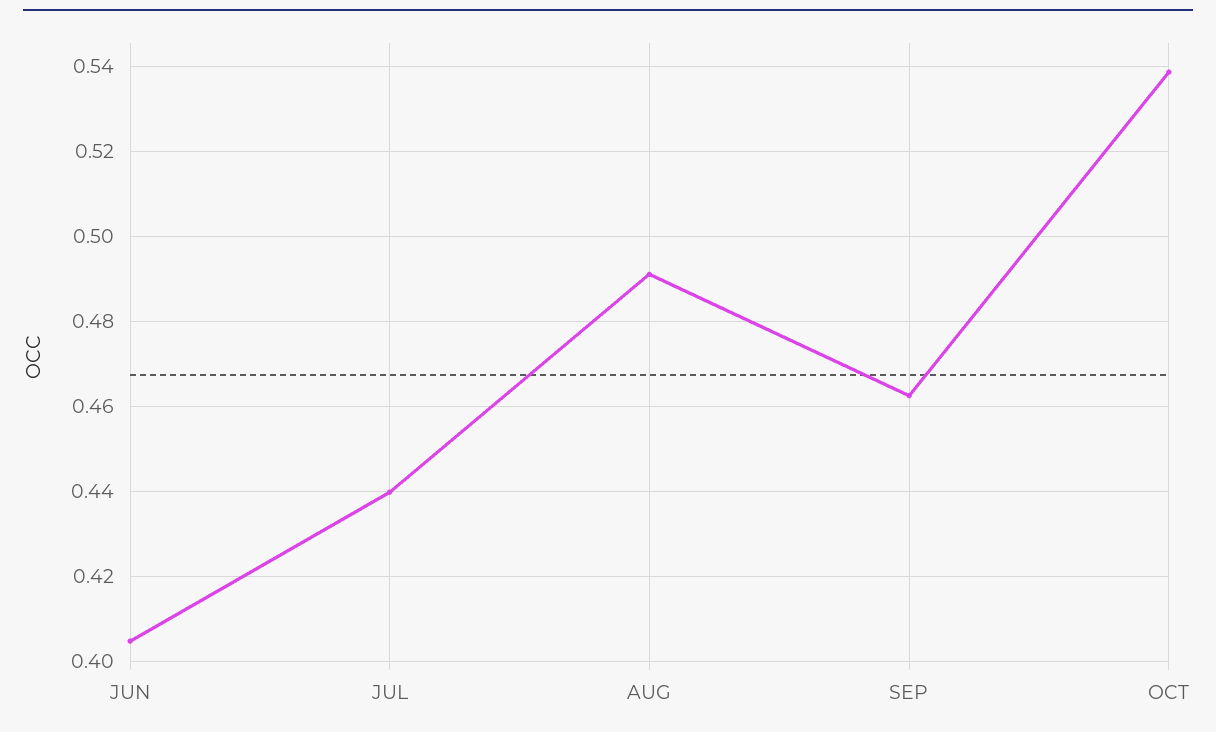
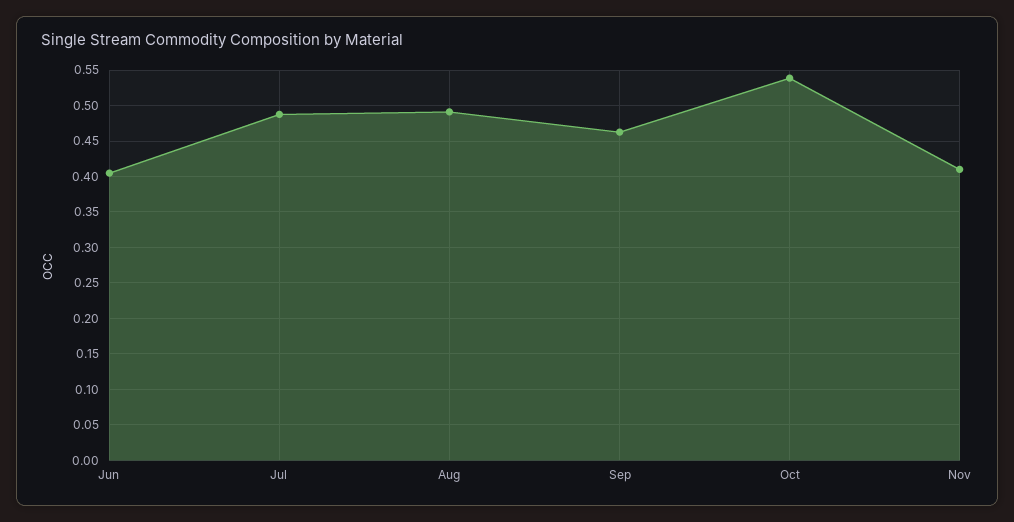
JUL: 0.44 -> 0.49
Nov: none -> 0.41

